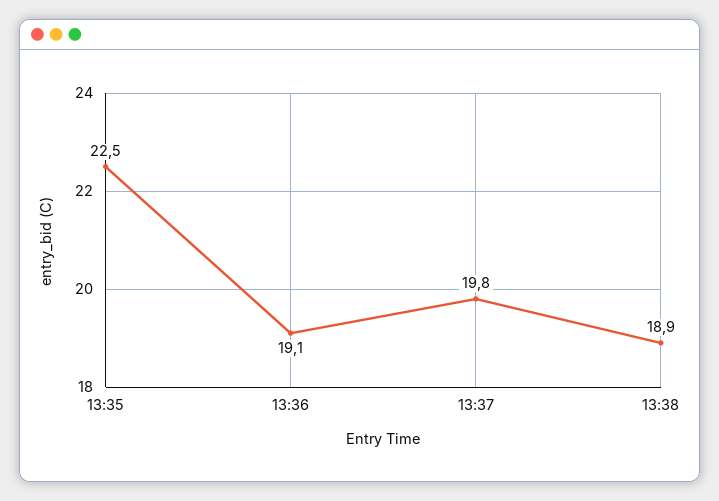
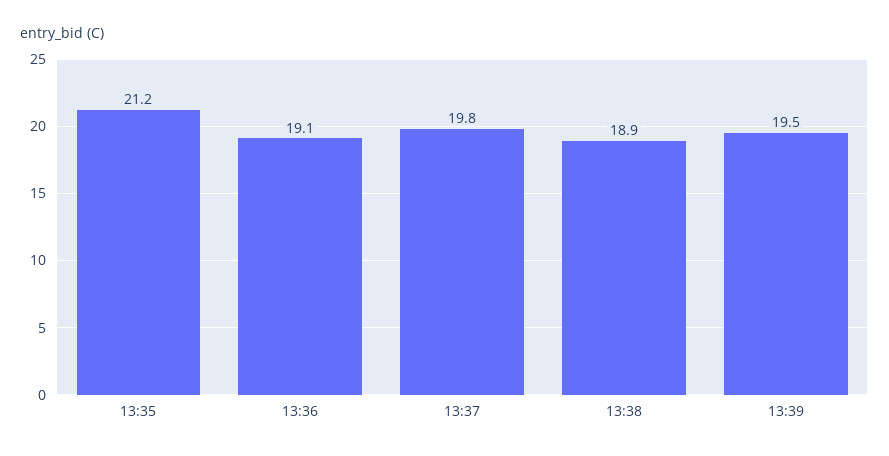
13:35: 22.5 -> 21.2
13:39: none -> 19.5

